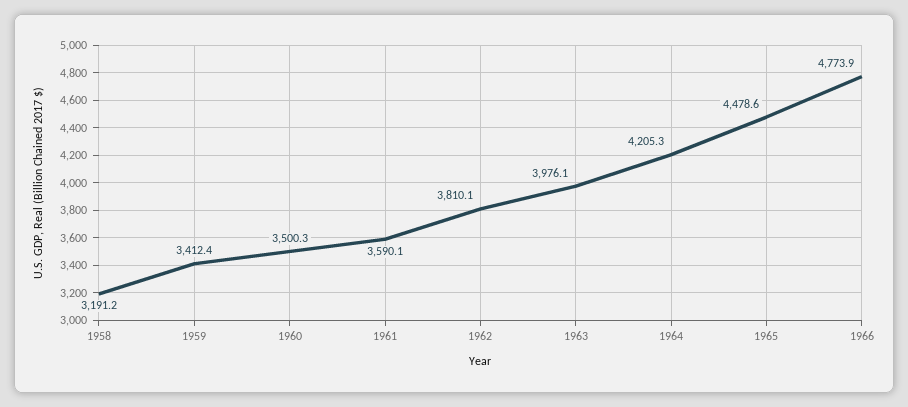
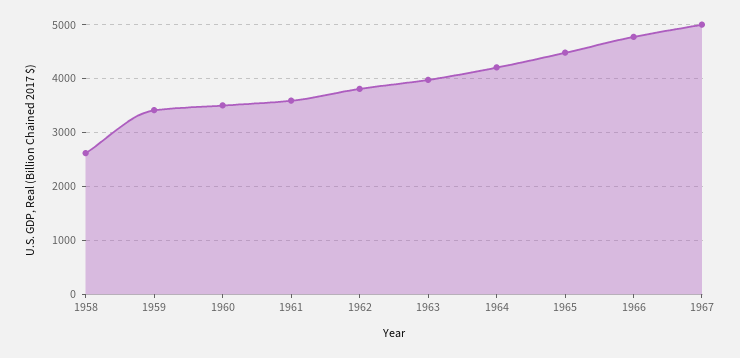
1958: 3191.2 -> 2600
1967: none -> 5000

